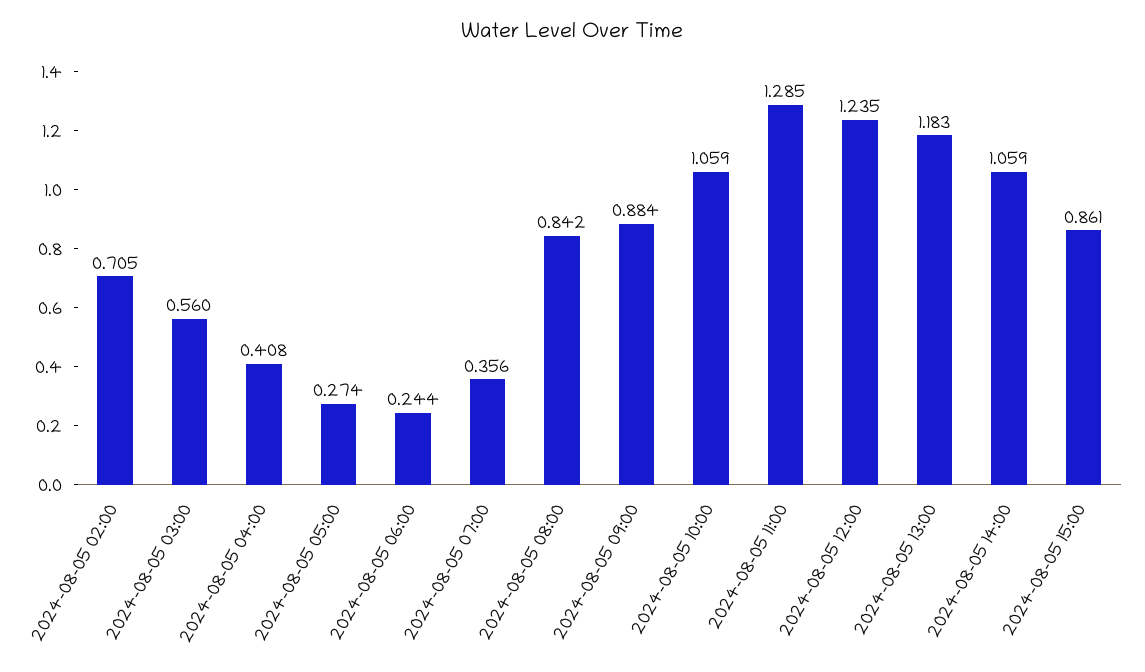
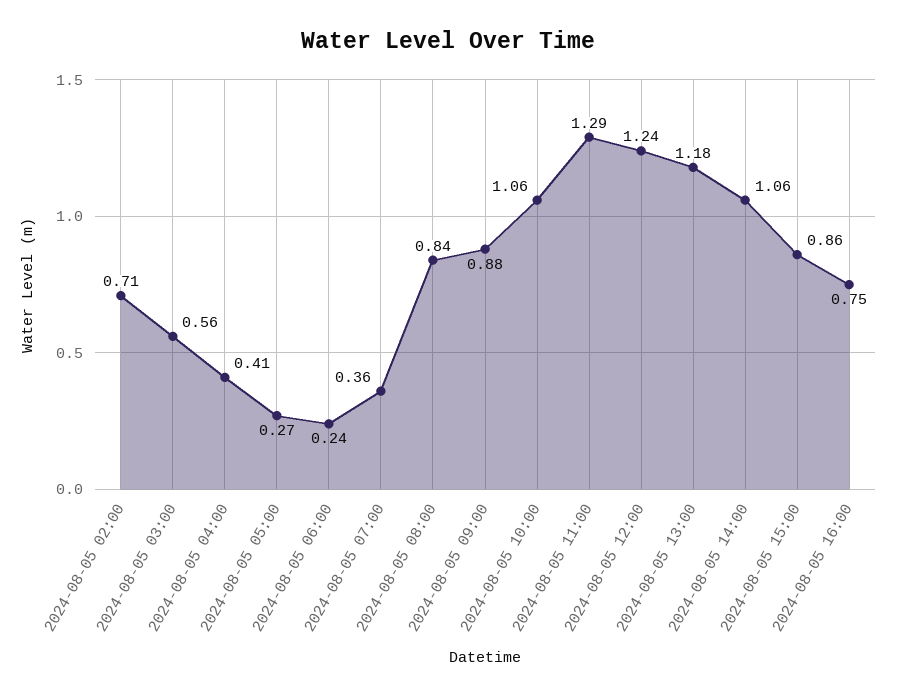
2024-08-05 16:00: none -> 0.75

